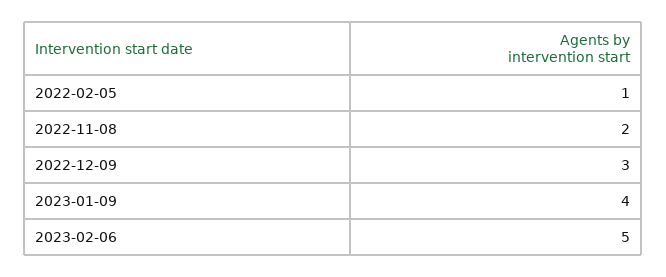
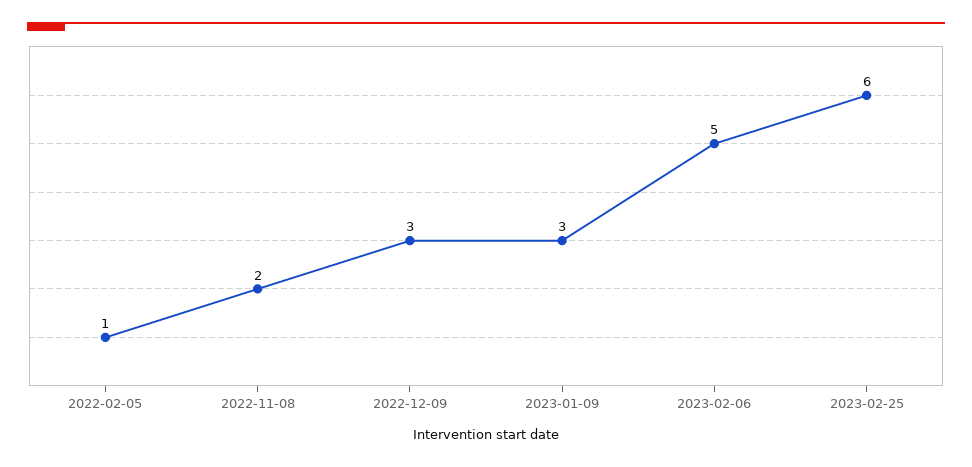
2023-01-09: 4 -> 3
2023-02-25: none -> 6

